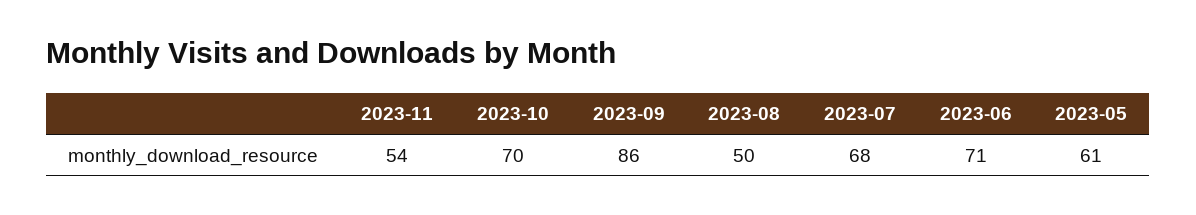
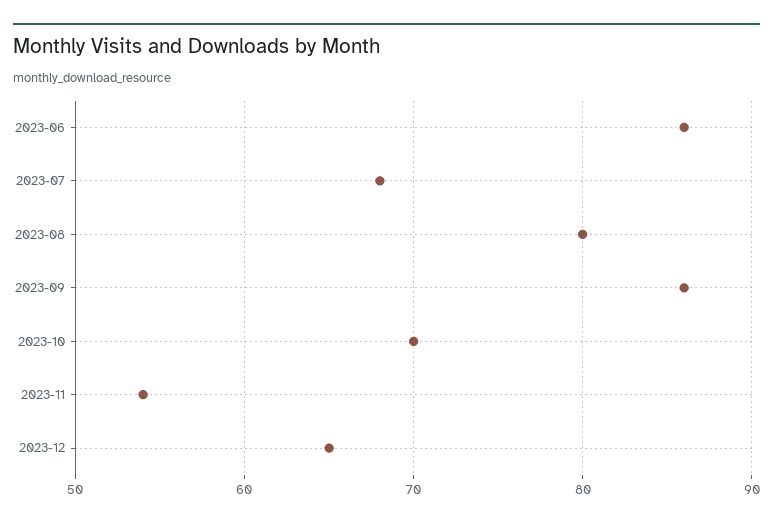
2023-08: 50 -> 80
2023-06: 71 -> 86
2023-05: 61 -> none
2023-12: none -> 65

